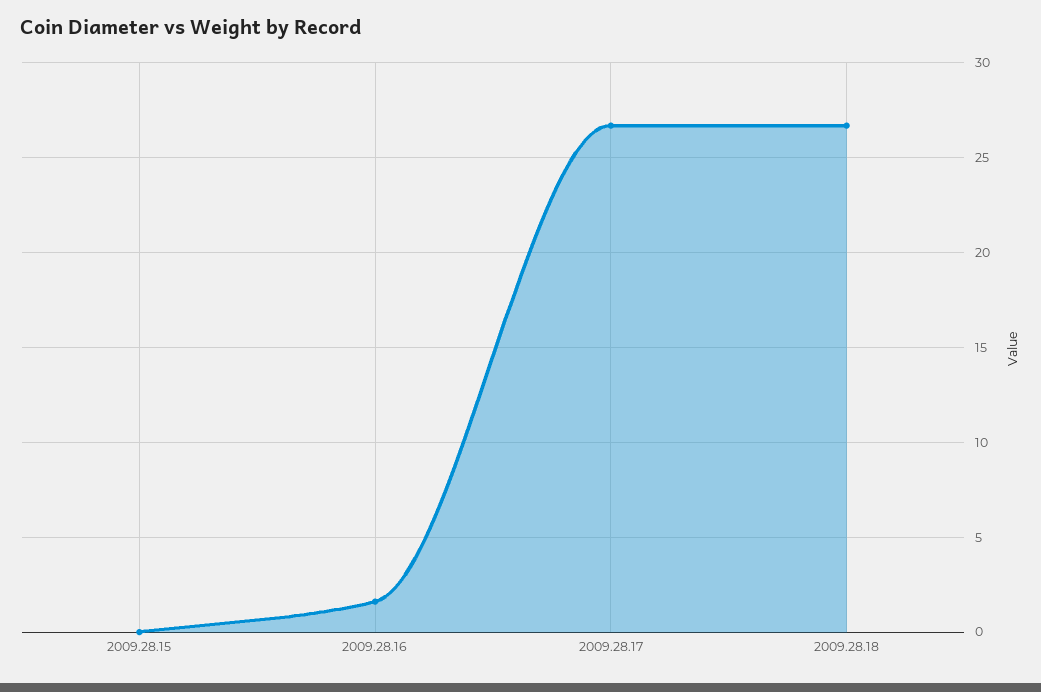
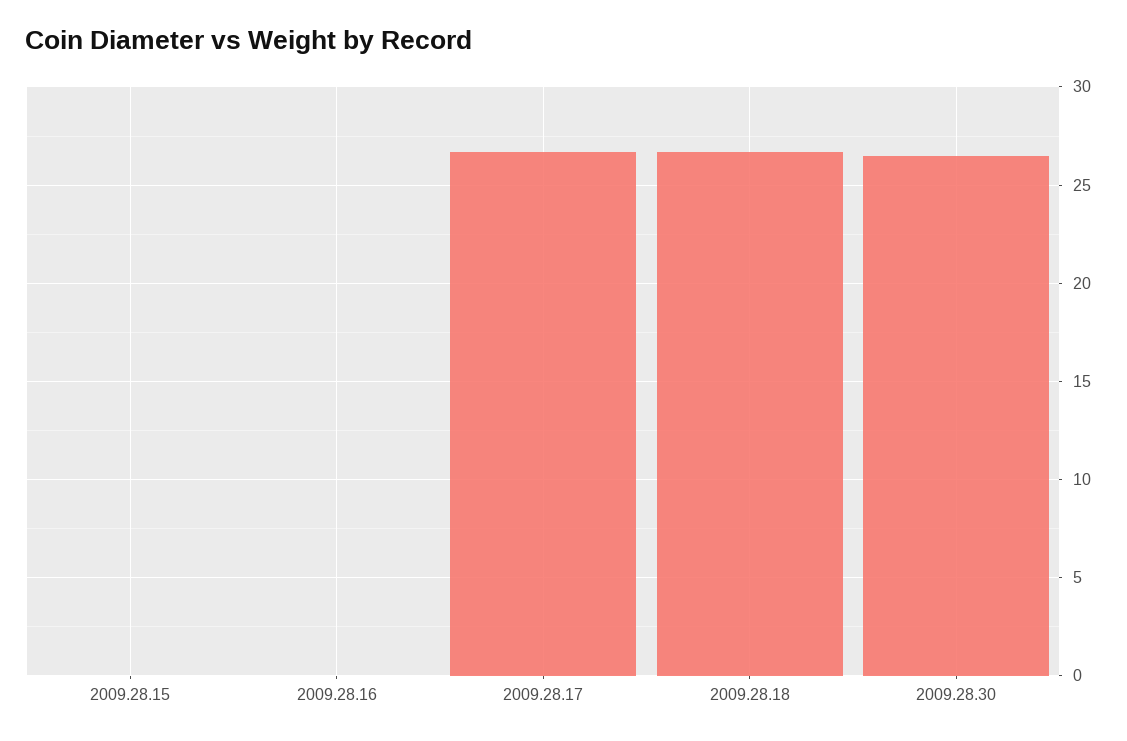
2009.28.16: 1.5 -> 0
2009.28.30: none -> 26.5

